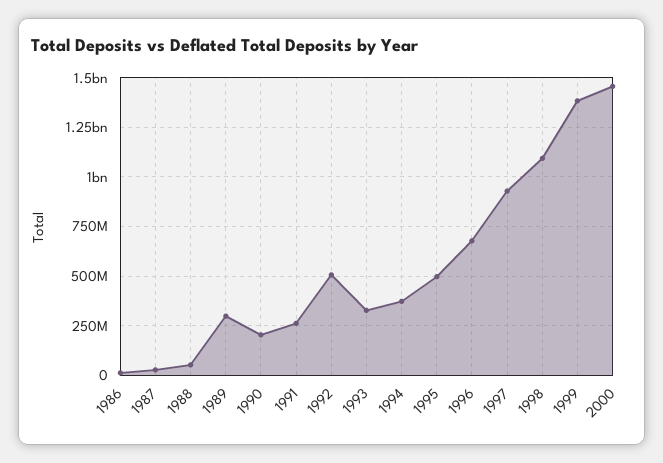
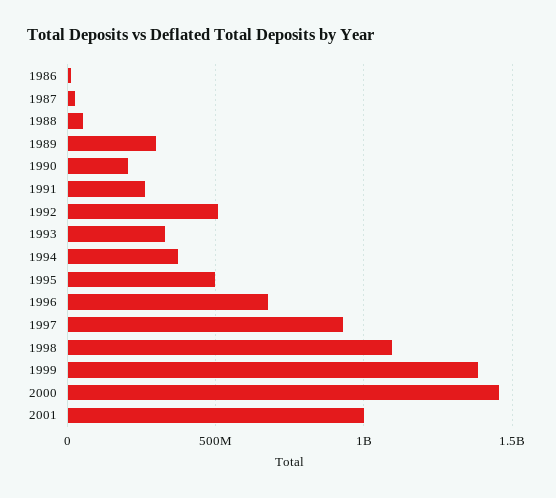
2001: none -> 1000000000

